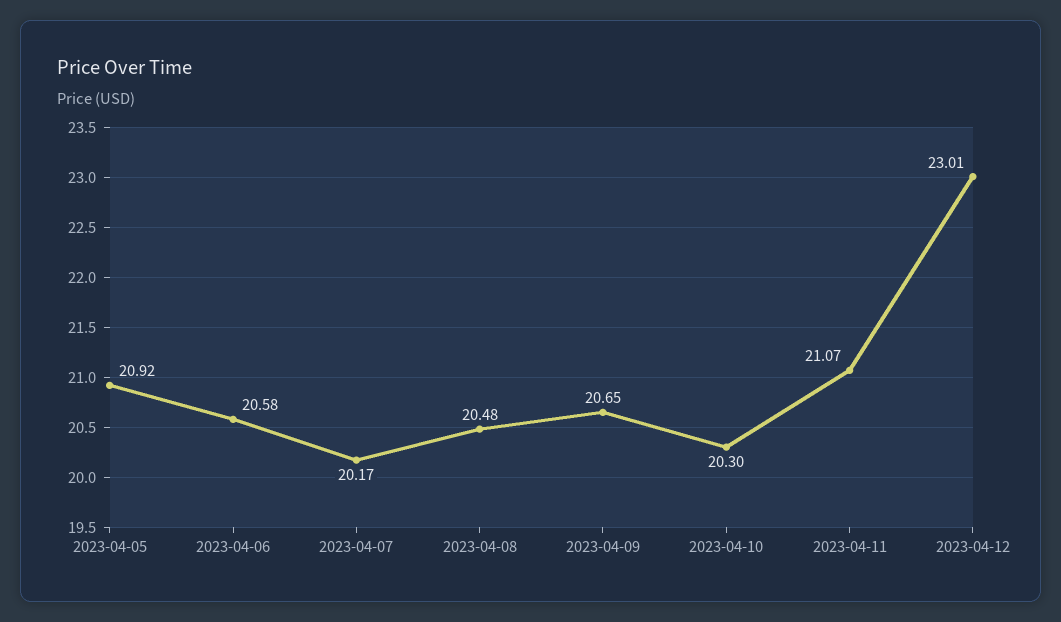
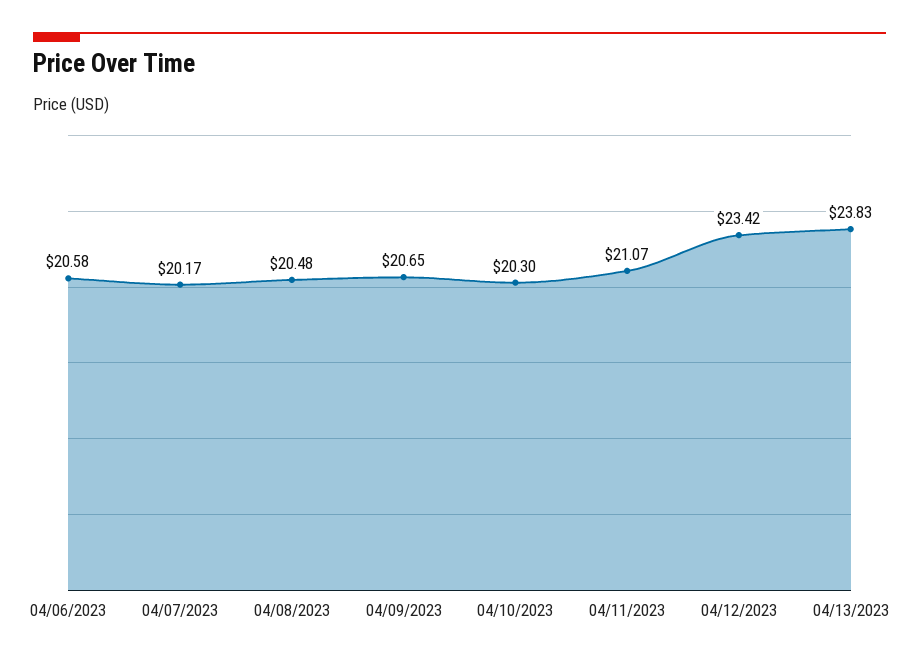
2023-04-05: 20.92 -> none
2023-04-12: 23.01 -> 23.42
04/13/2023: none -> 23.83

